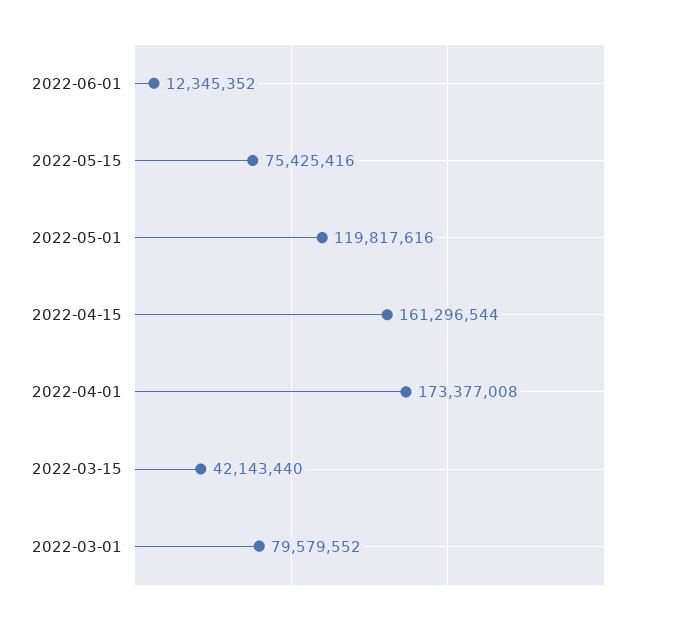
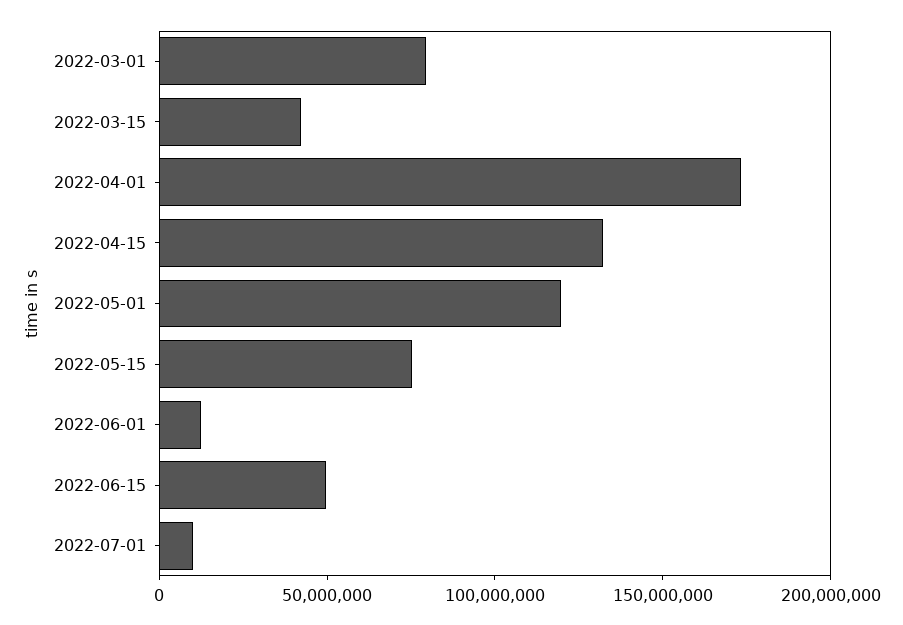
2022-04-15: 161296544 -> 130000000
2022-06-15: none -> 50000000
2022-07-01: none -> 10000000

